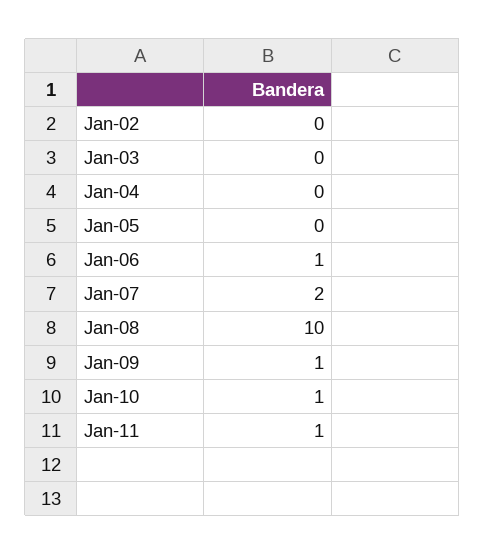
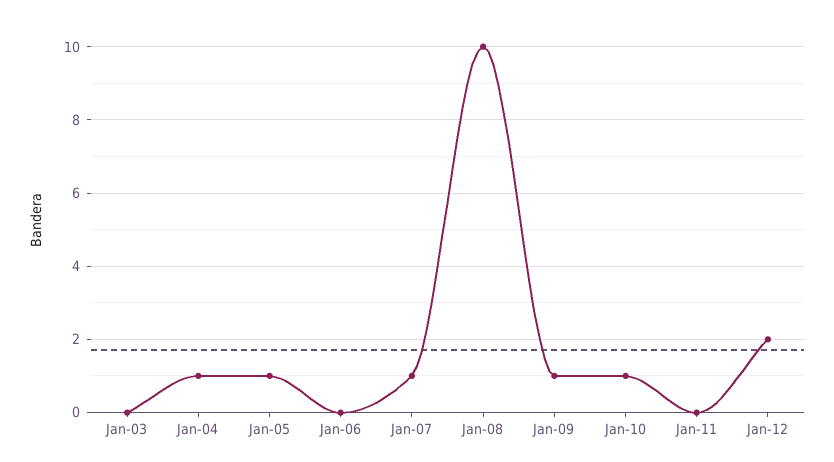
Jan-02: 0 -> none
Jan-04: 0 -> 1
Jan-05: 0 -> 1
Jan-06: 1 -> 0
Jan-07: 2 -> 1
Jan-11: 1 -> 0
Jan-12: none -> 2

